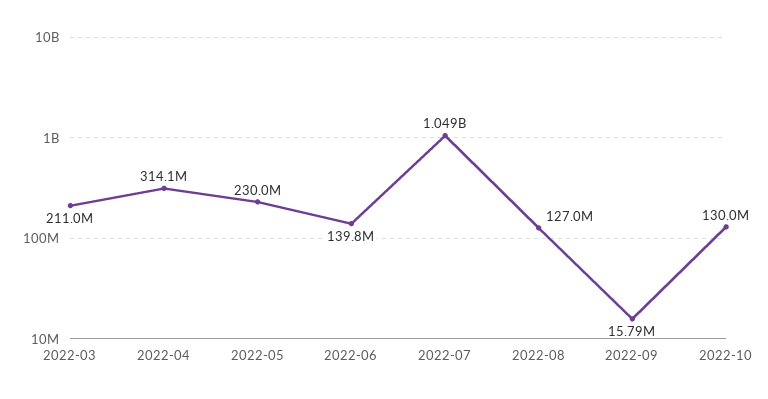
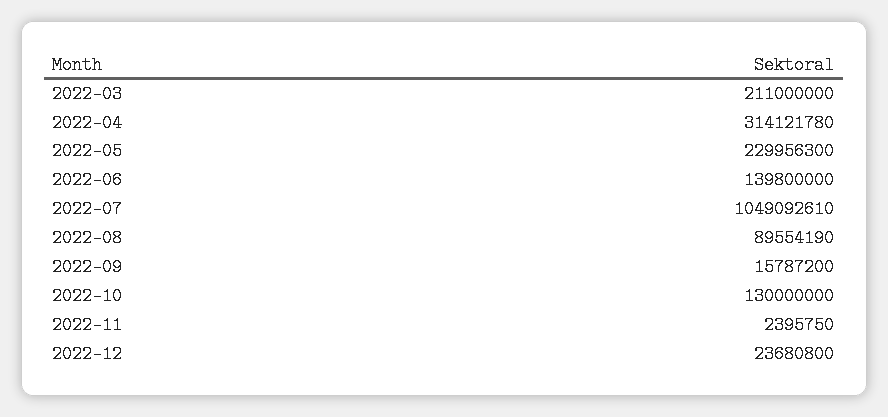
2022-08: 127000000 -> 89554190
2022-11: none -> 2395750
2022-12: none -> 23680800

